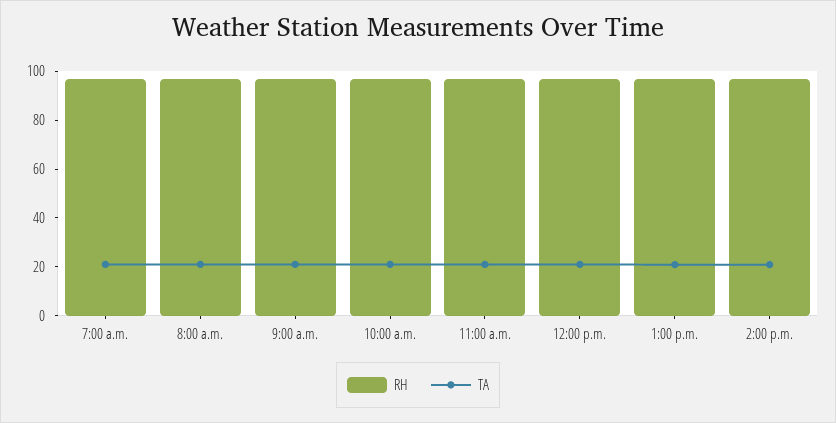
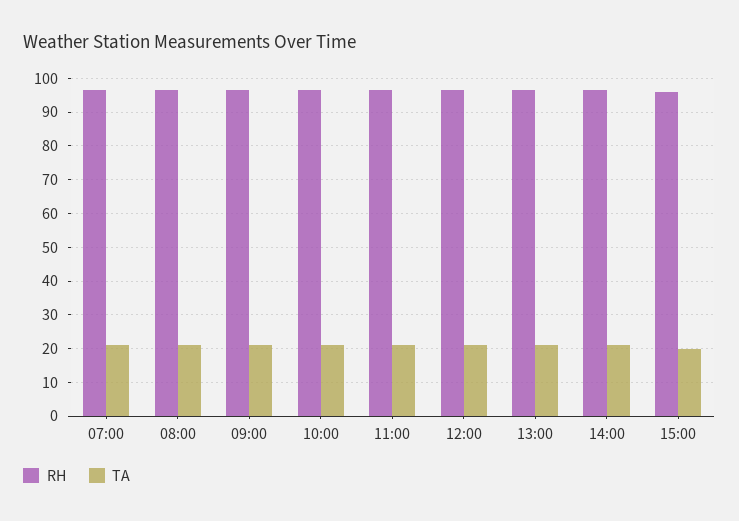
RH, 15:00: none -> 96
TA, 15:00: none -> 20

